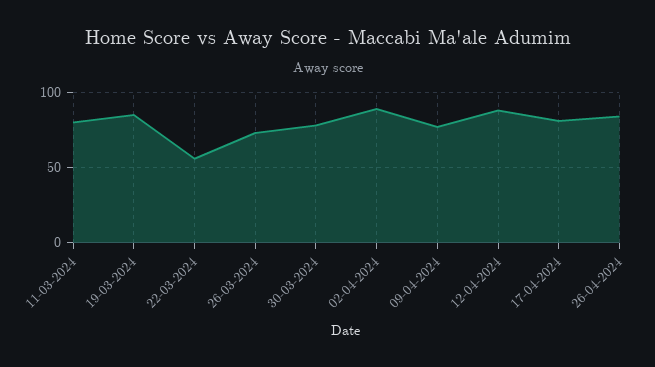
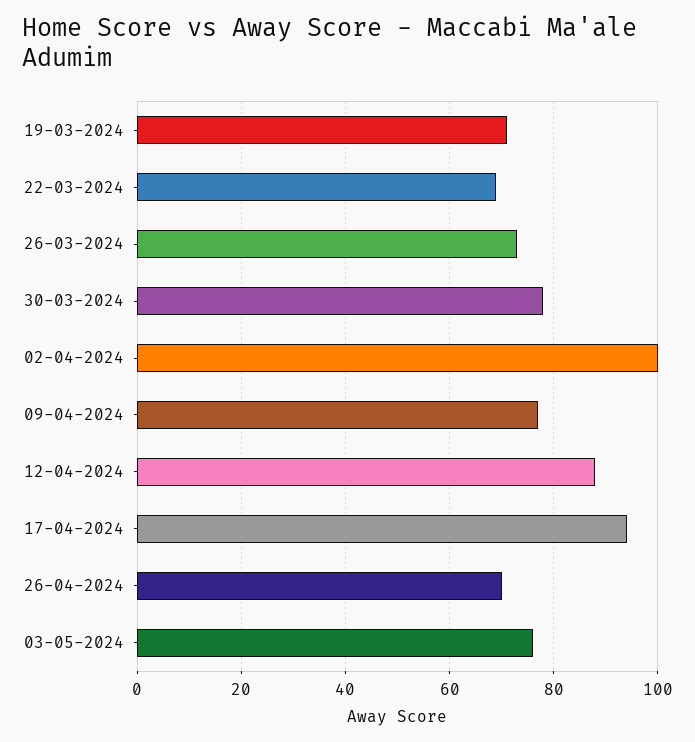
11-03-2024: 80 -> none
19-03-2024: 85 -> 70
22-03-2024: 55 -> 70
02-04-2024: 90 -> 100
17-04-2024: 80 -> 95
26-04-2024: 85 -> 70
03-05-2024: none -> 75

